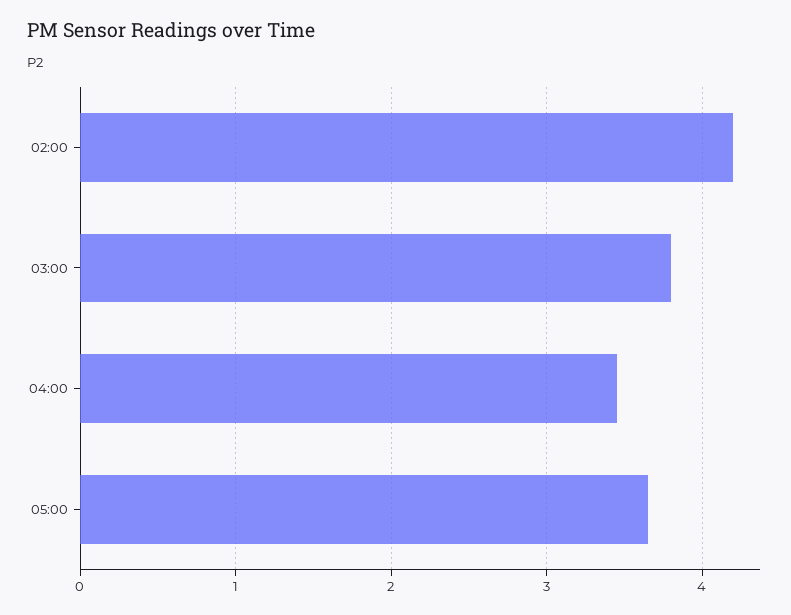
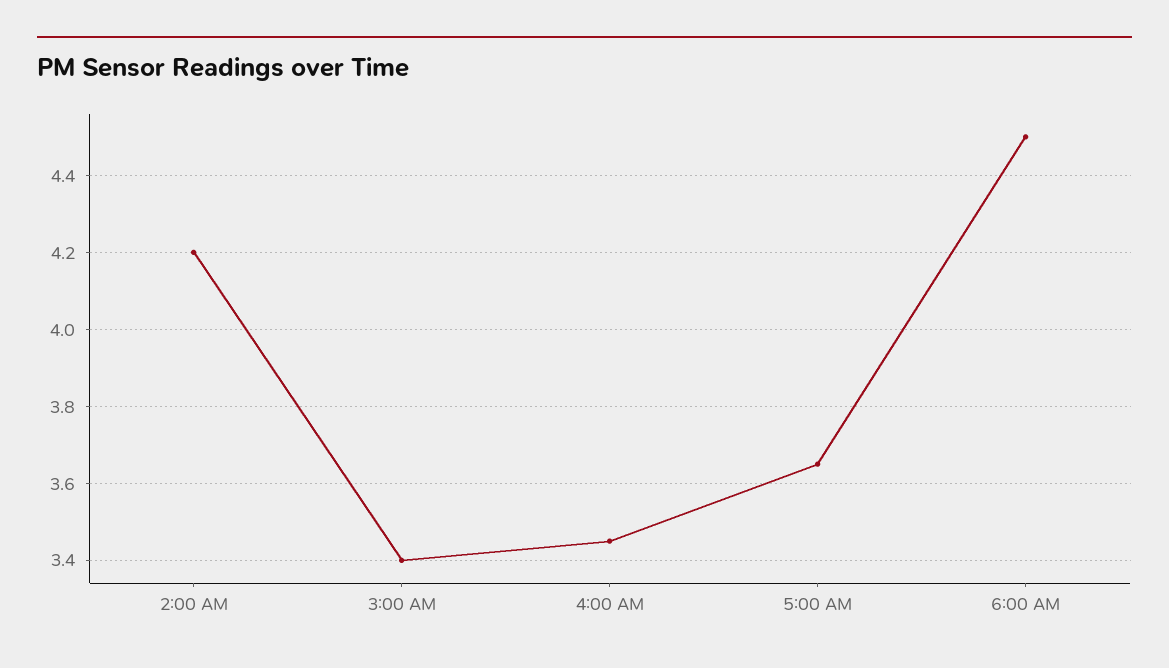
03:00: 3.8 -> 3.4
6:00 AM: none -> 4.5

